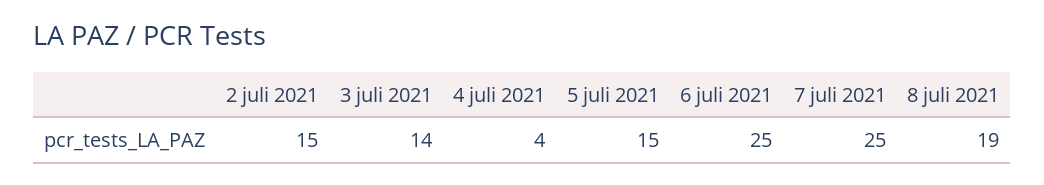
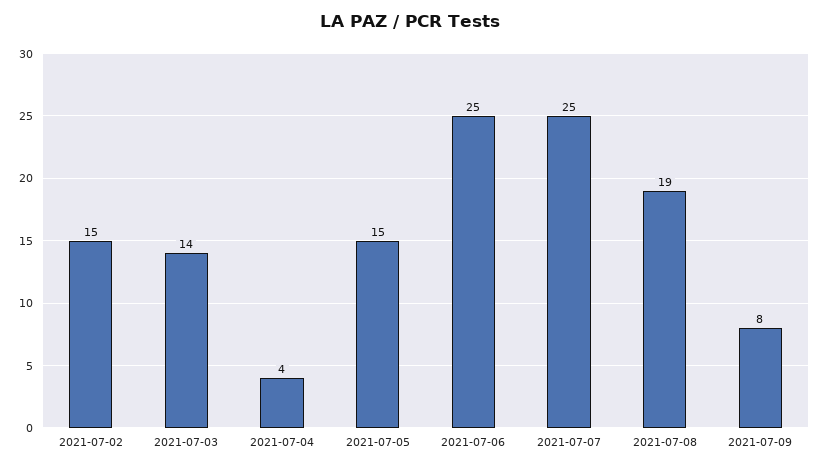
2021-07-09: none -> 8

